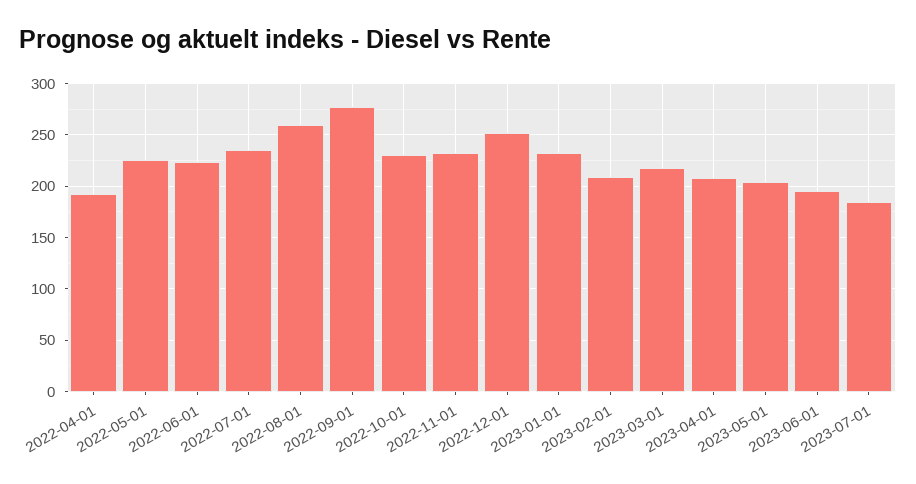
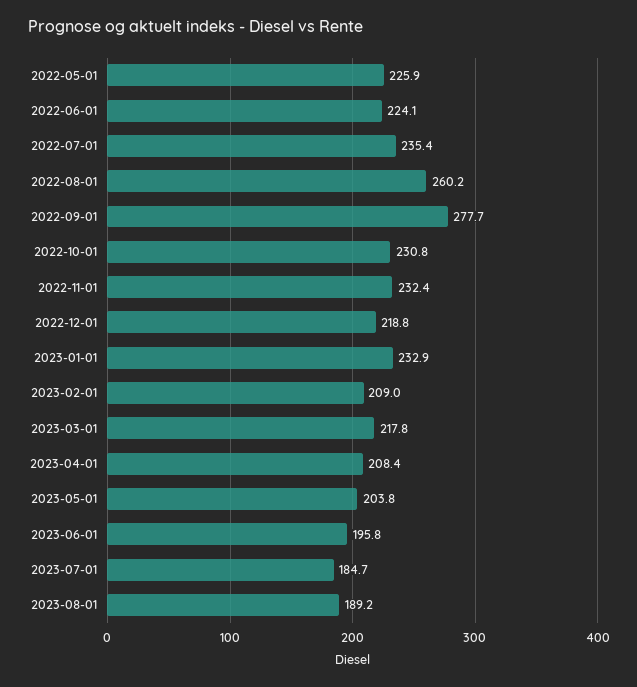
2022-04-01: 190 -> none
2022-12-01: 250 -> 218.8
2023-08-01: none -> 189.2

